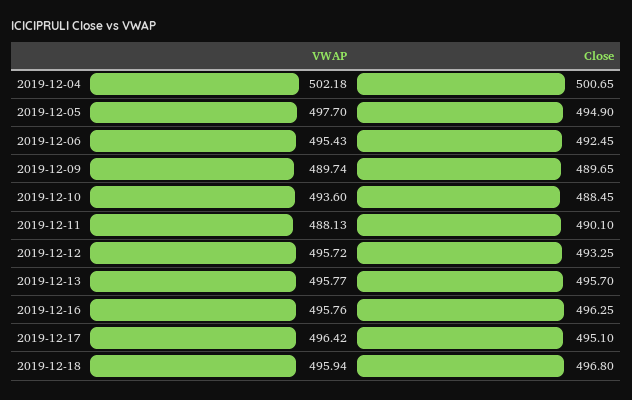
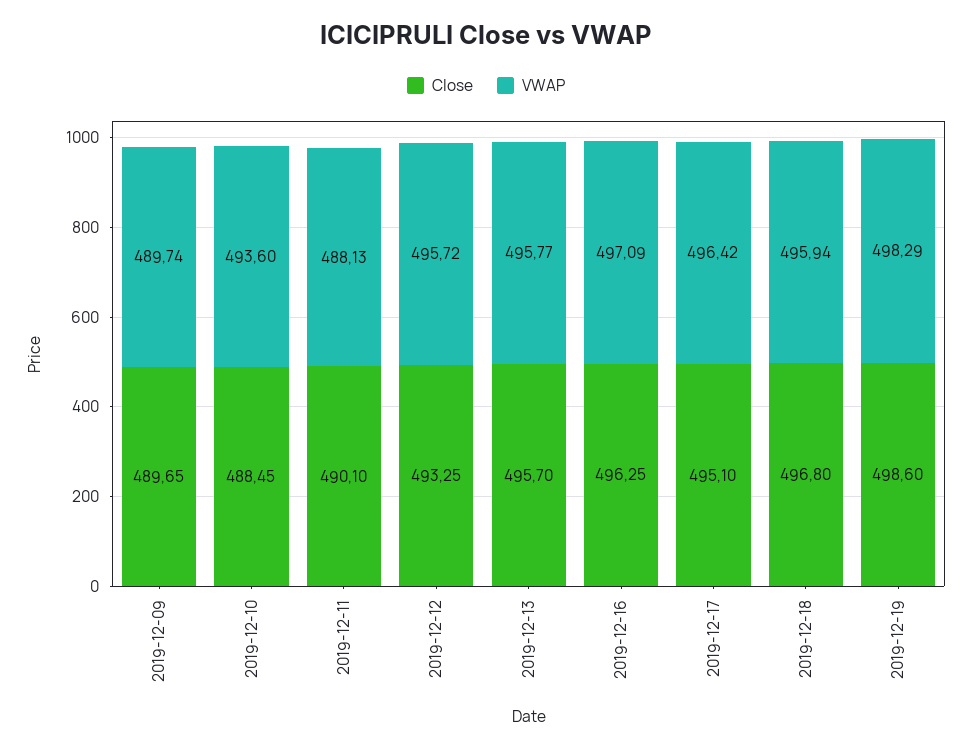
VWAP, 2019-12-04: 502.18 -> none
Close, 2019-12-04: 500.65 -> none
VWAP, 2019-12-05: 497.7 -> none
Close, 2019-12-05: 494.9 -> none
VWAP, 2019-12-06: 495.43 -> none
Close, 2019-12-06: 492.45 -> none
VWAP, 2019-12-16: 495.76 -> 497.09
Close, 2019-12-19: none -> 498.6
VWAP, 2019-12-19: none -> 498.29

